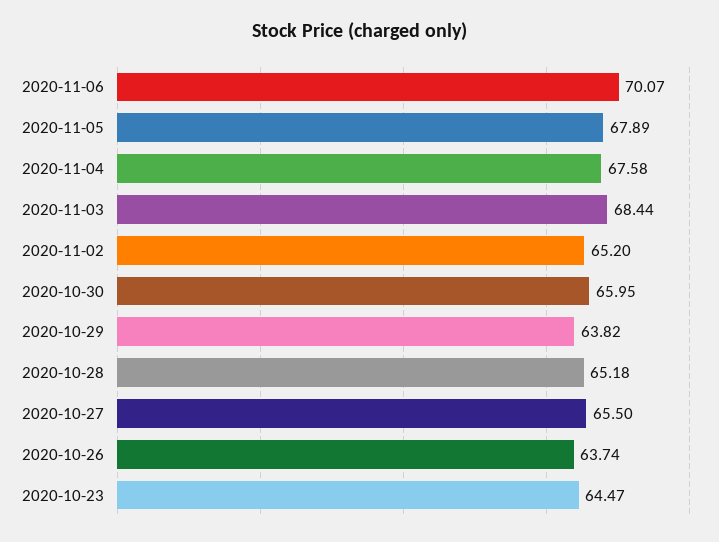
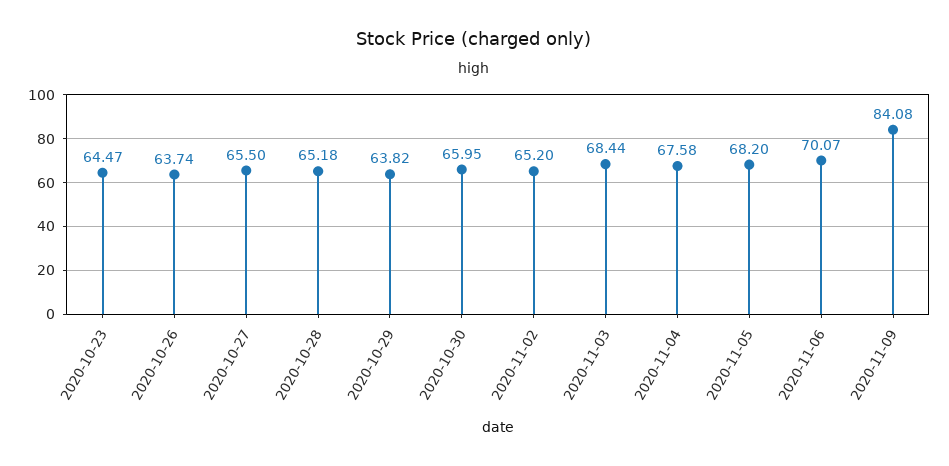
2020-11-05: 67.89 -> 68.2
2020-11-09: none -> 84.08

